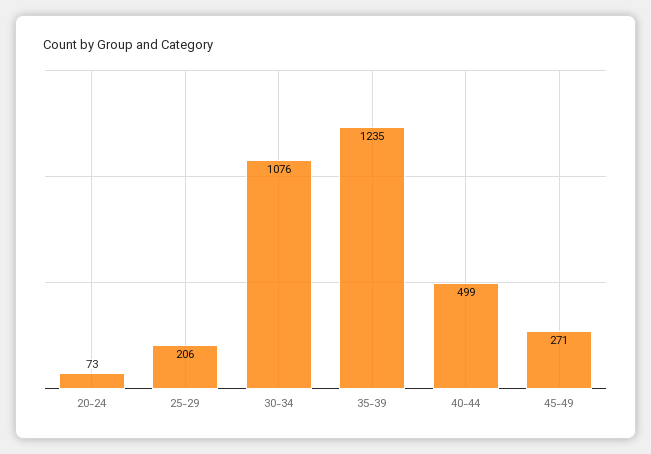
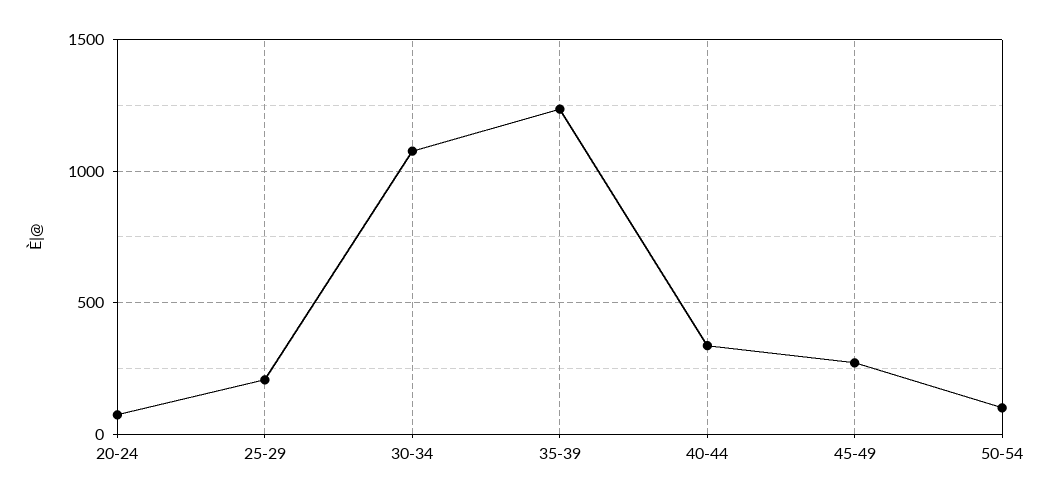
40-44: 499 -> 350
50-54: none -> 100

